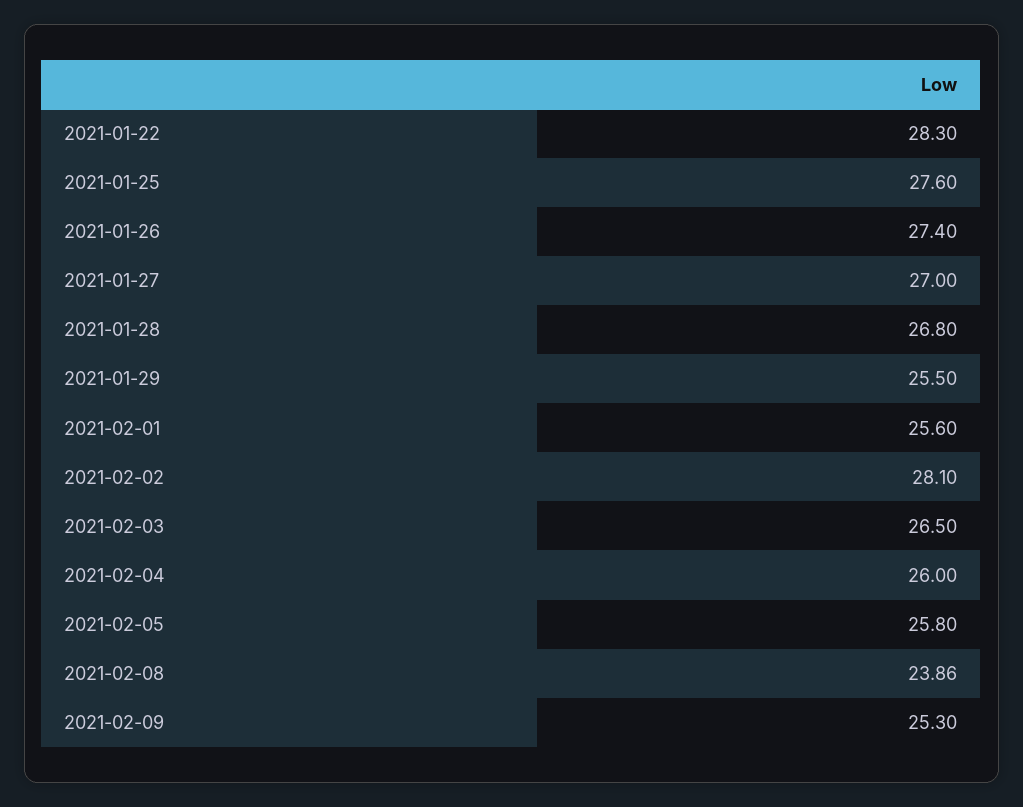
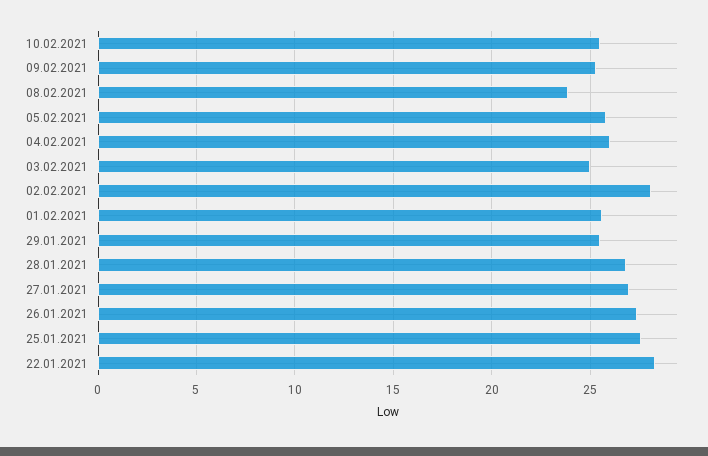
2021-02-03: 26.5 -> 25
10.02.2021: none -> 25.5

